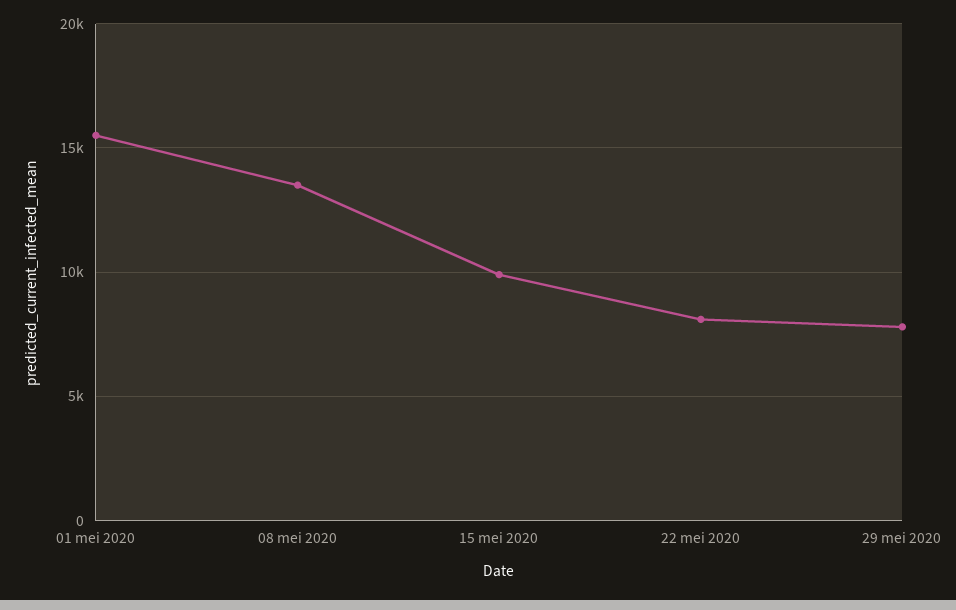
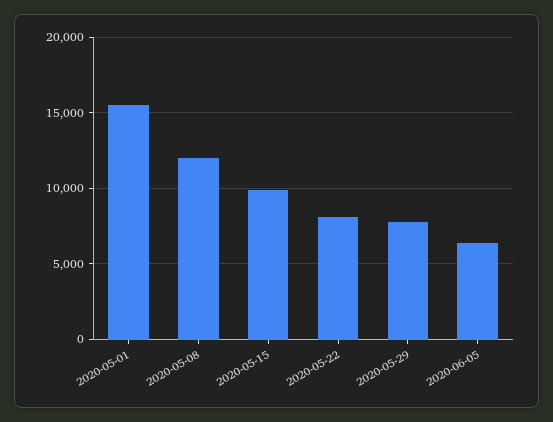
08 mei 2020: 13500 -> 12000
2020-06-05: none -> 6500

